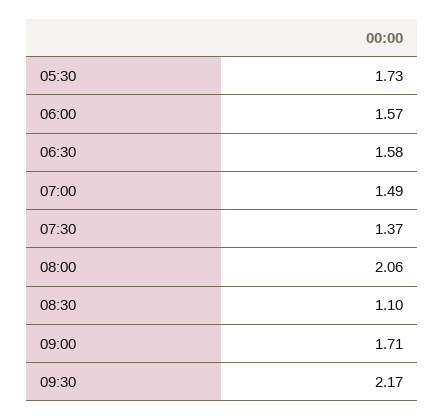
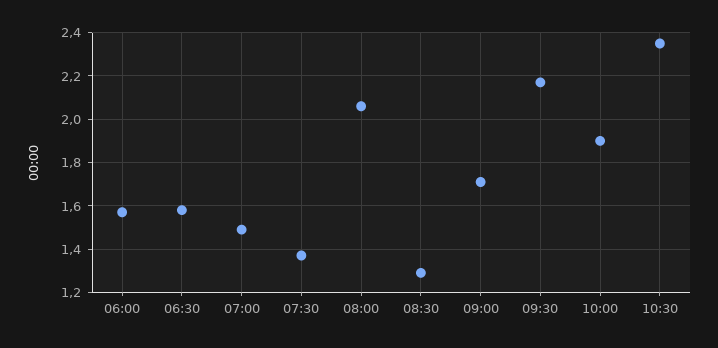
05:30: 1.73 -> none
08:30: 1.1 -> 1.3
10:00: none -> 1.9
10:30: none -> 2.35

